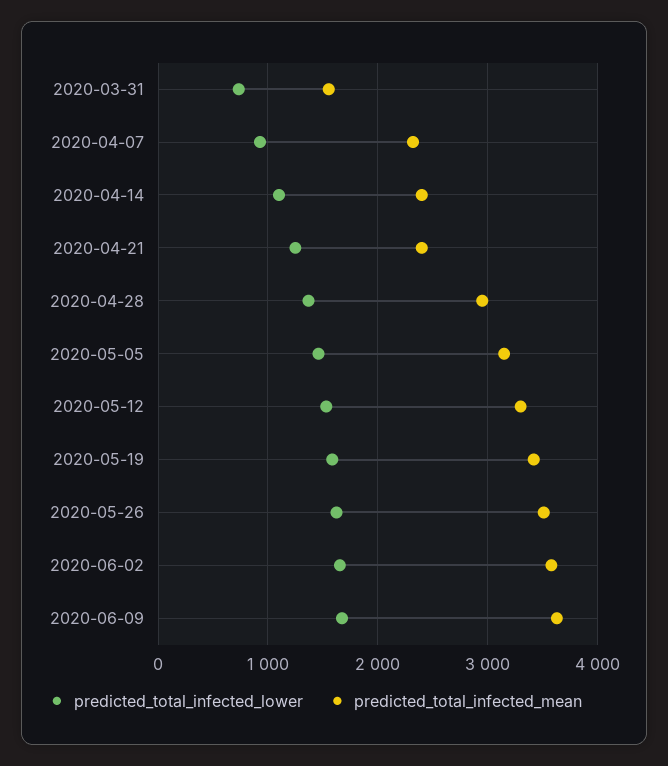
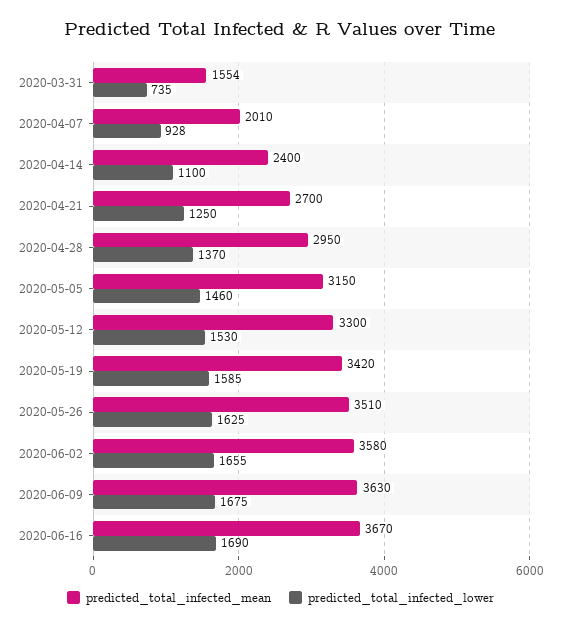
predicted_total_infected_mean, 2020-04-07: 2300 -> 2010
predicted_total_infected_mean, 2020-04-21: 2400 -> 2700
predicted_total_infected_mean, 2020-06-16: none -> 3670
predicted_total_infected_lower, 2020-06-16: none -> 1690

